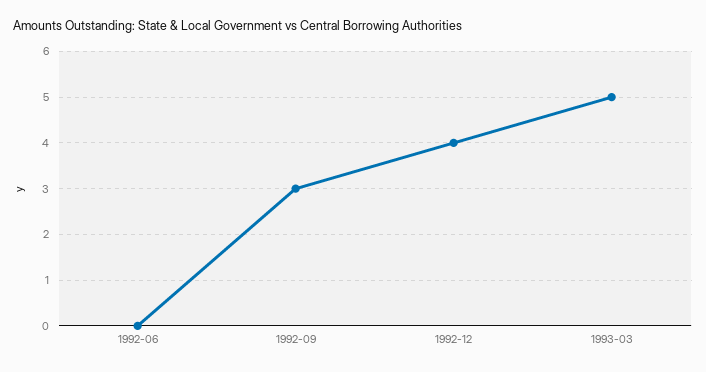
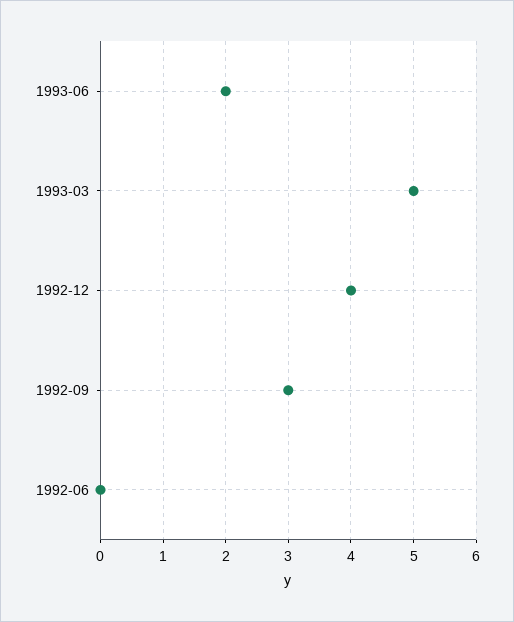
1993-06: none -> 2

